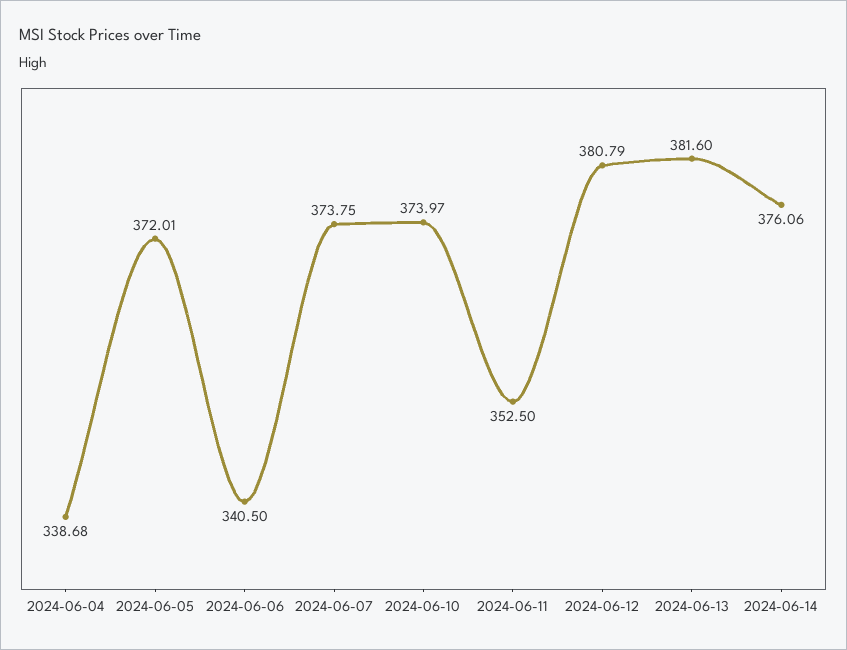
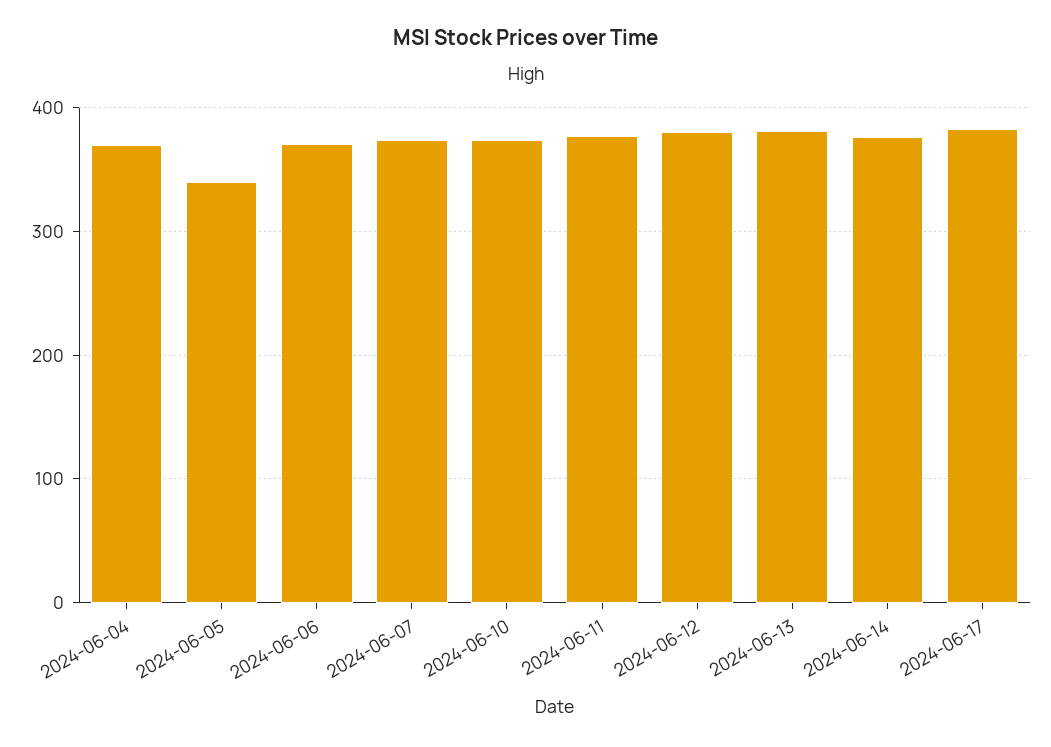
2024-06-04: 338.68 -> 370
2024-06-05: 372.01 -> 340
2024-06-06: 340.5 -> 370
2024-06-11: 352.5 -> 380
2024-06-17: none -> 380

